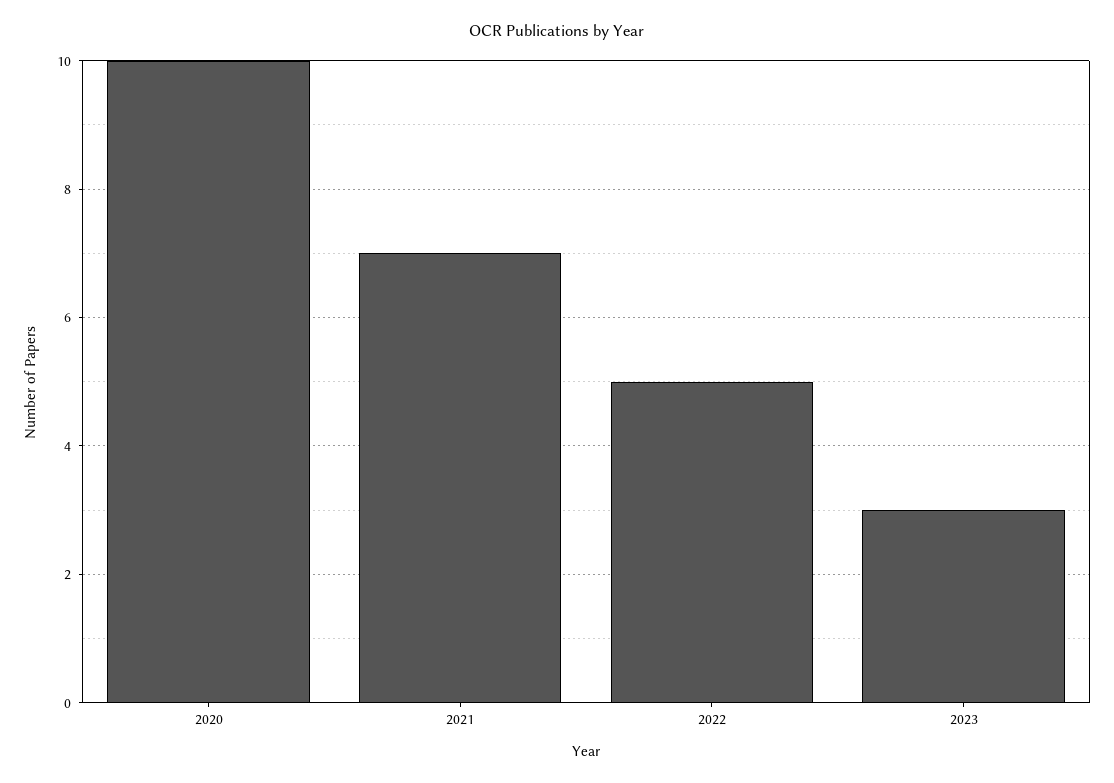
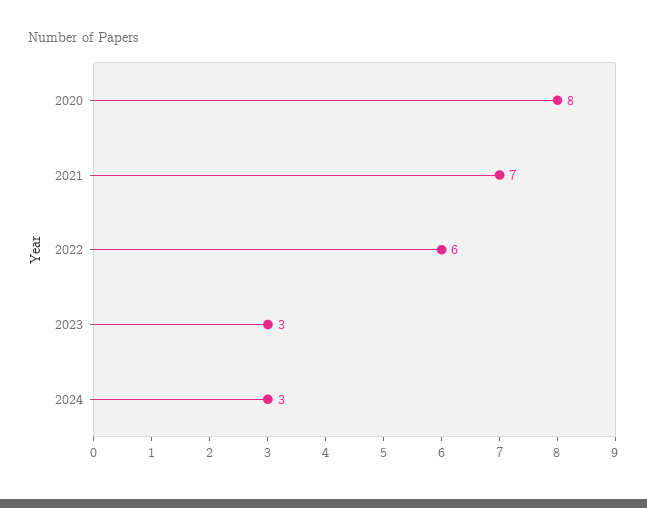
2020: 10 -> 8
2022: 5 -> 6
2024: none -> 3

